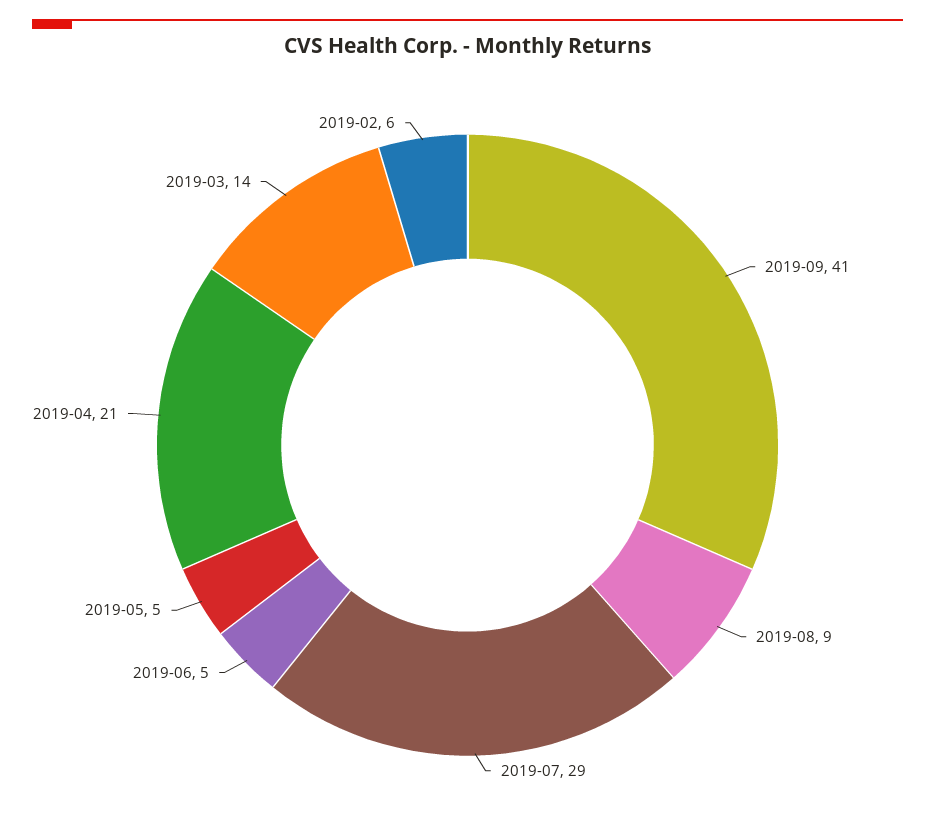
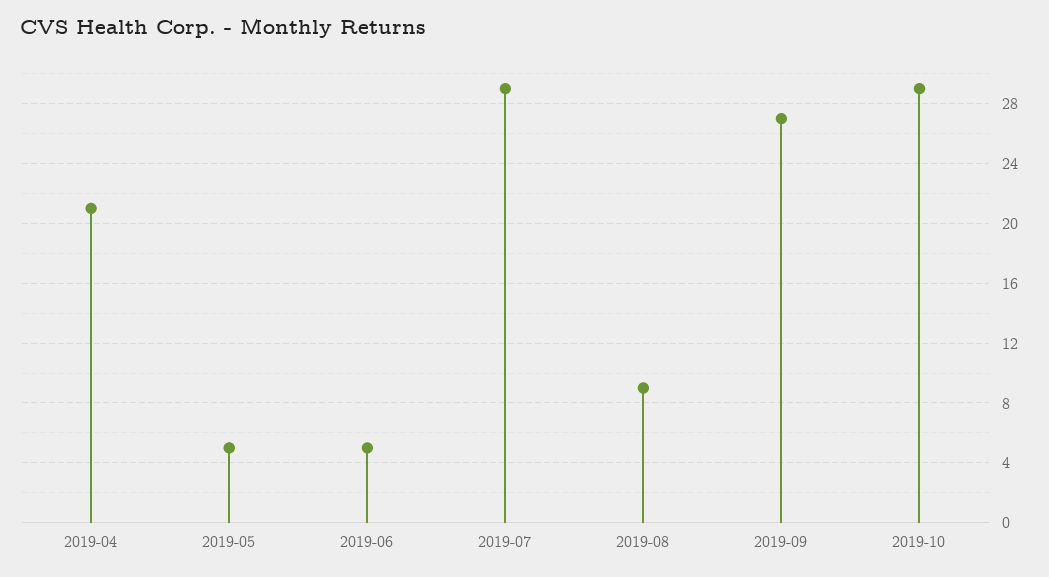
2019-09: 41 -> 27
2019-03: 14 -> none
2019-02: 6 -> none
2019-10: none -> 29

